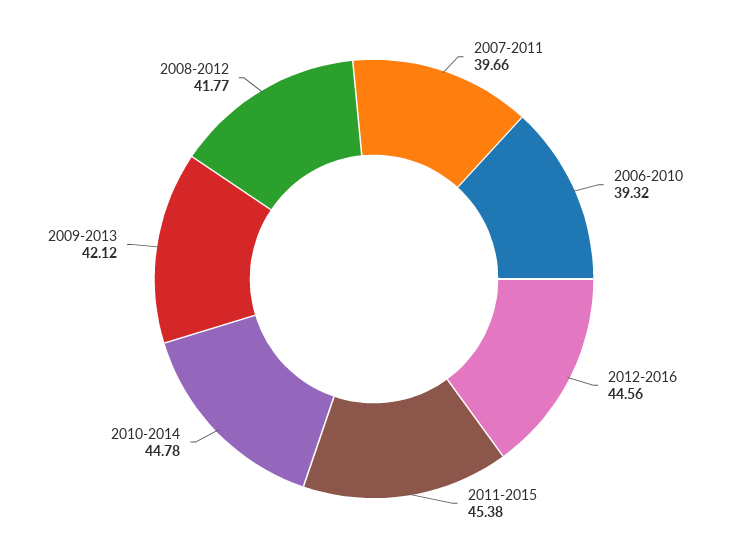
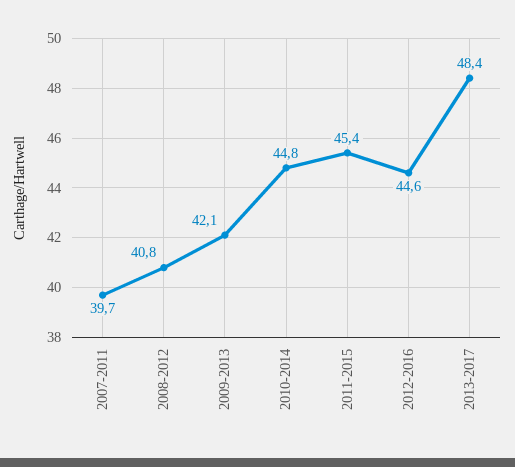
2006-2010: 39.32 -> none
2008-2012: 41.77 -> 40.8
2013-2017: none -> 48.4

